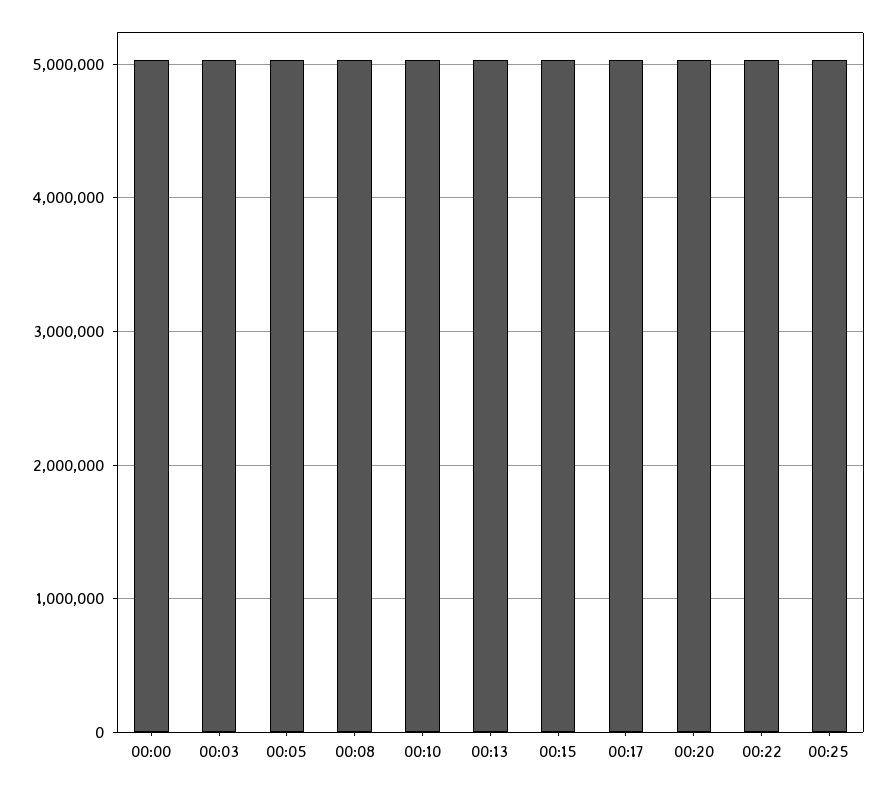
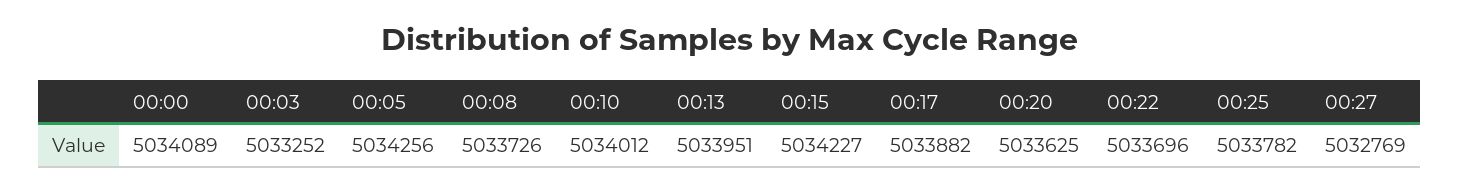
00:27: none -> 5032769

